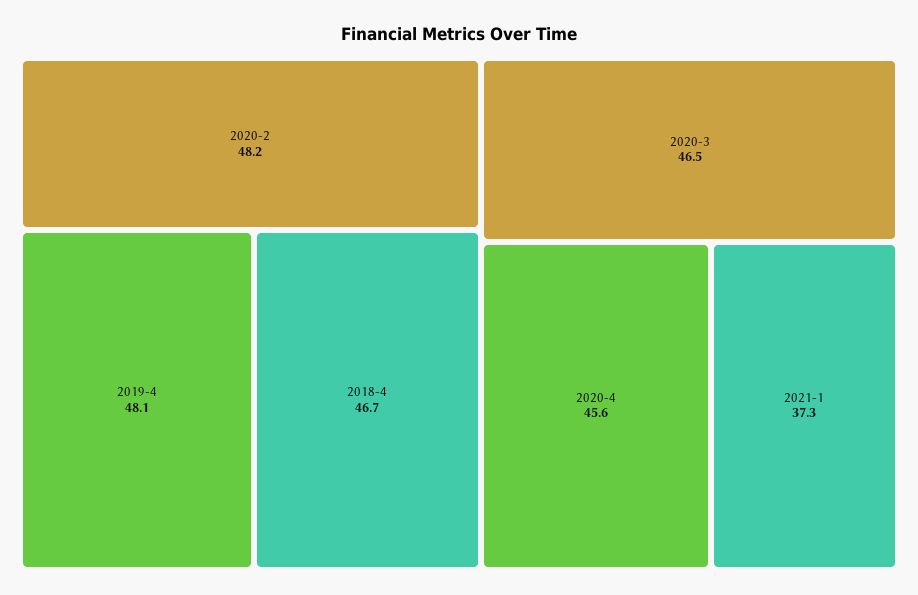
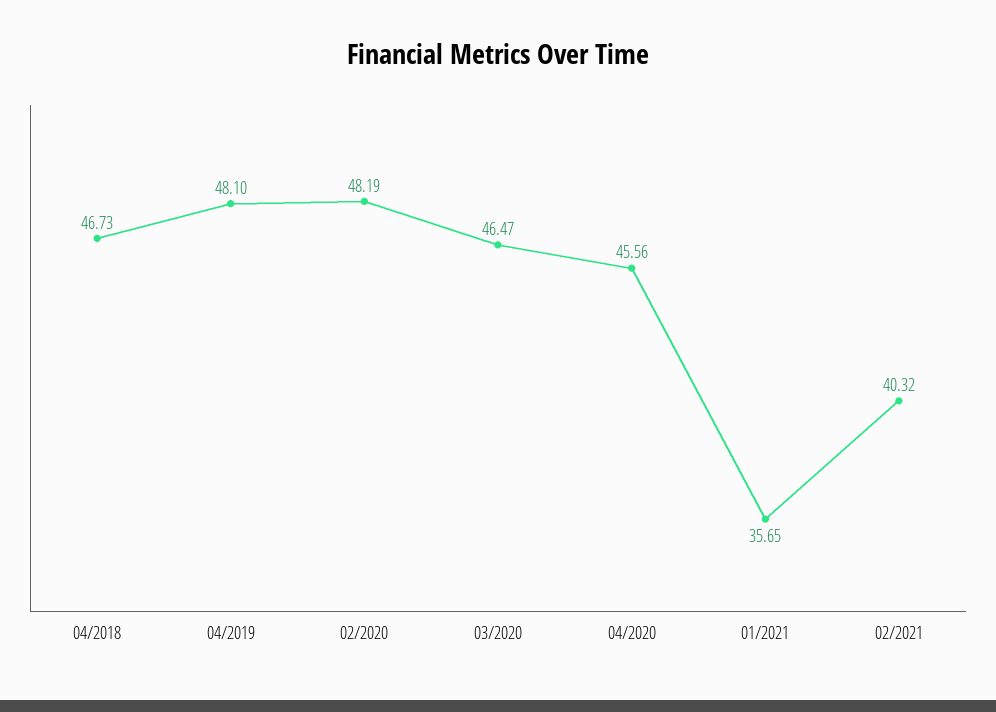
2021-1: 37.3 -> 35.65
02/2021: none -> 40.32

